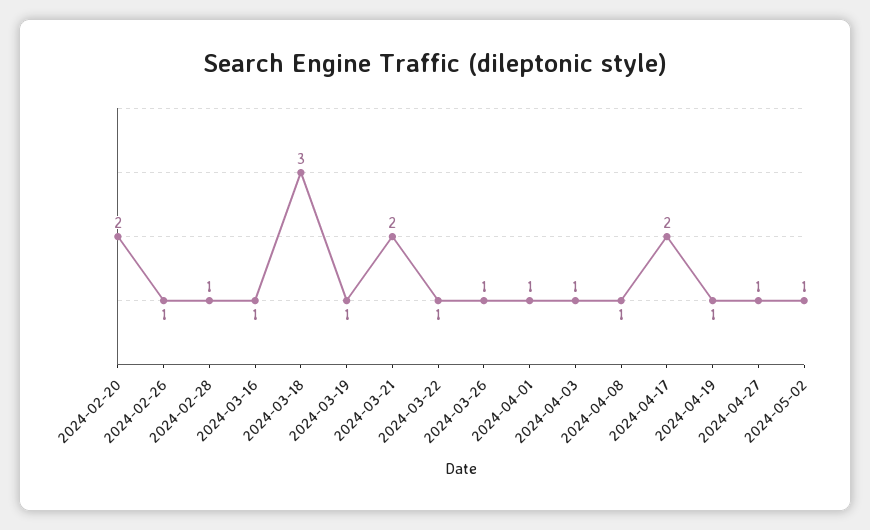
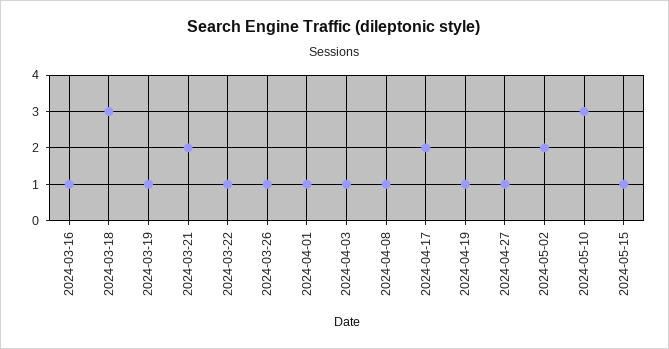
2024-02-20: 2 -> none
2024-02-26: 1 -> none
2024-02-28: 1 -> none
2024-05-02: 1 -> 2
2024-05-10: none -> 3
2024-05-15: none -> 1

